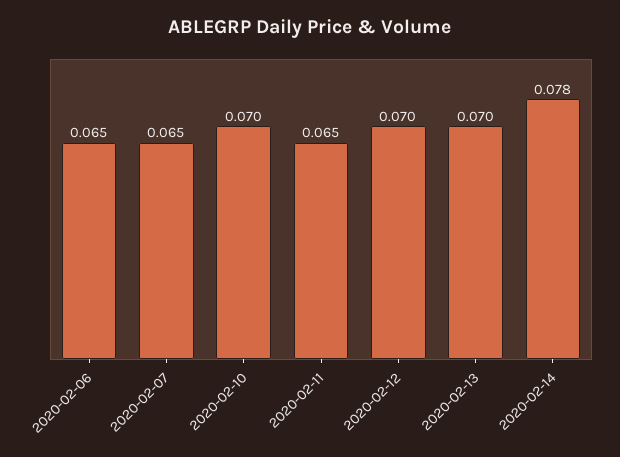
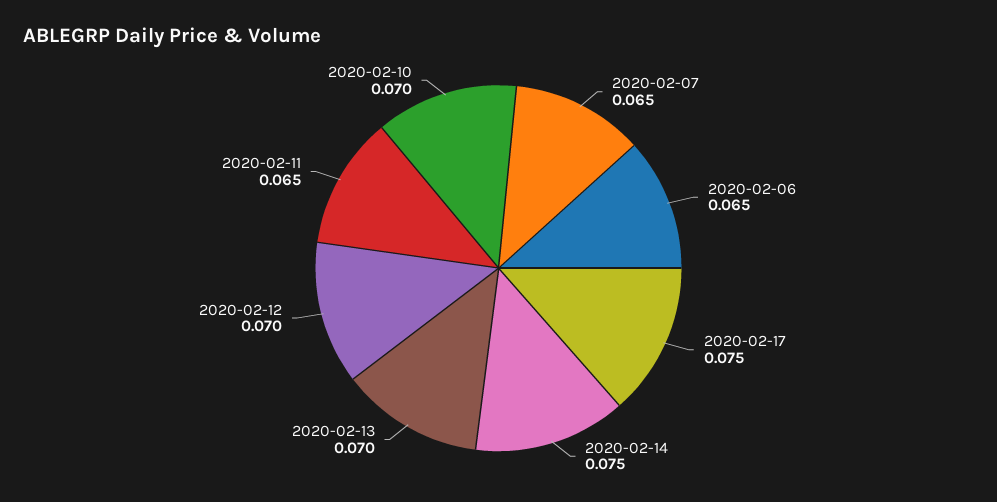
2020-02-14: 0.078 -> 0.075
2020-02-17: none -> 0.075

